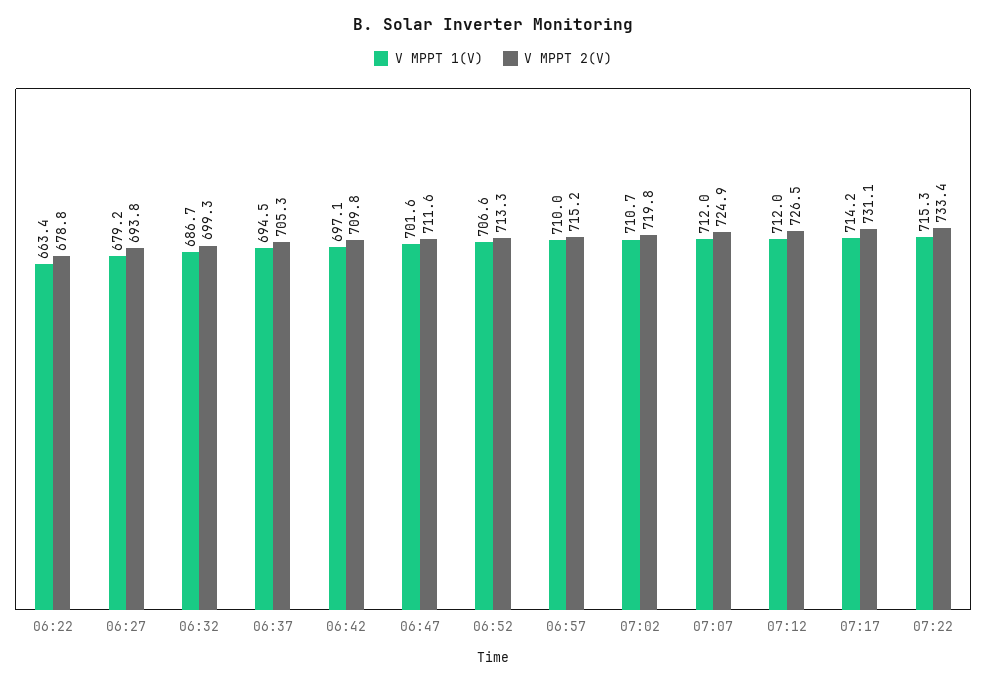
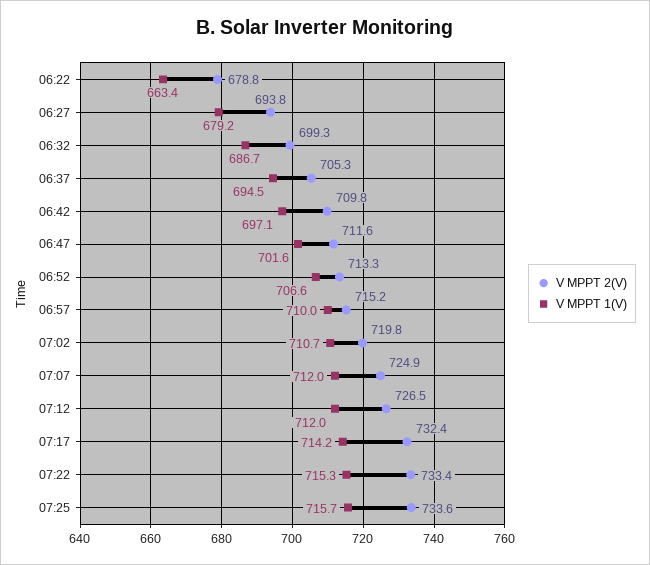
V MPPT 2(V), 07:17: 731.1 -> 732.4
V MPPT 2(V), 07:25: none -> 733.6
V MPPT 1(V), 07:25: none -> 715.7

